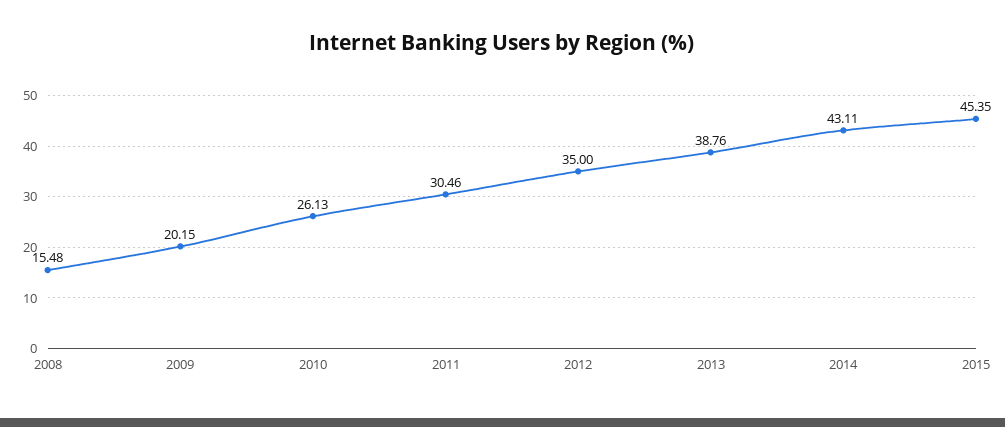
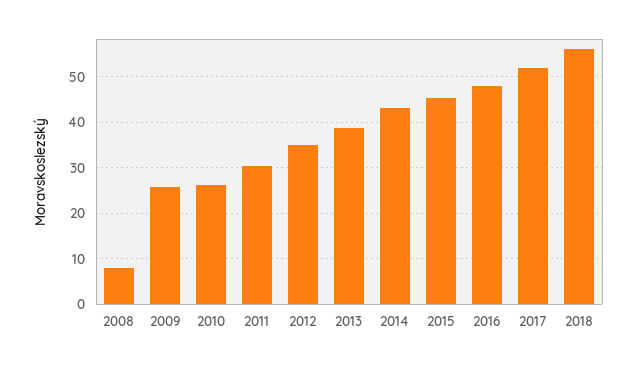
2008: 15.48 -> 8
2009: 20.15 -> 26
2016: none -> 48
2017: none -> 52
2018: none -> 56

